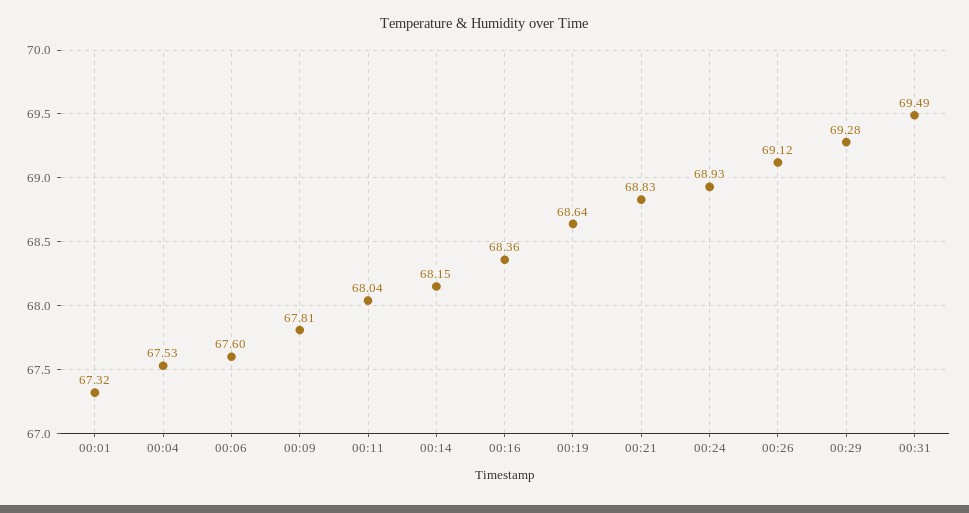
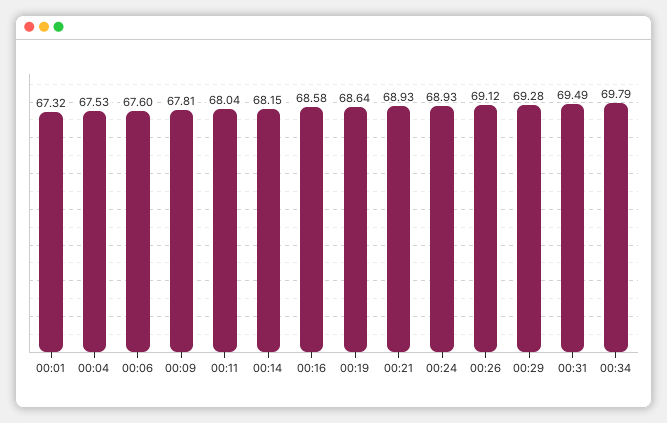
00:16: 68.36 -> 68.58
00:21: 68.83 -> 68.93
00:34: none -> 69.79

